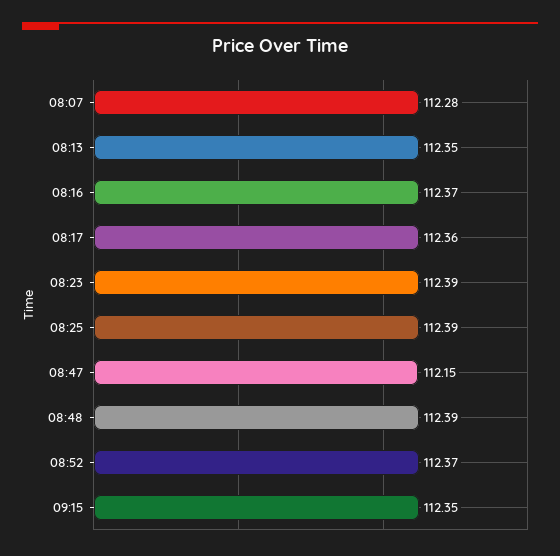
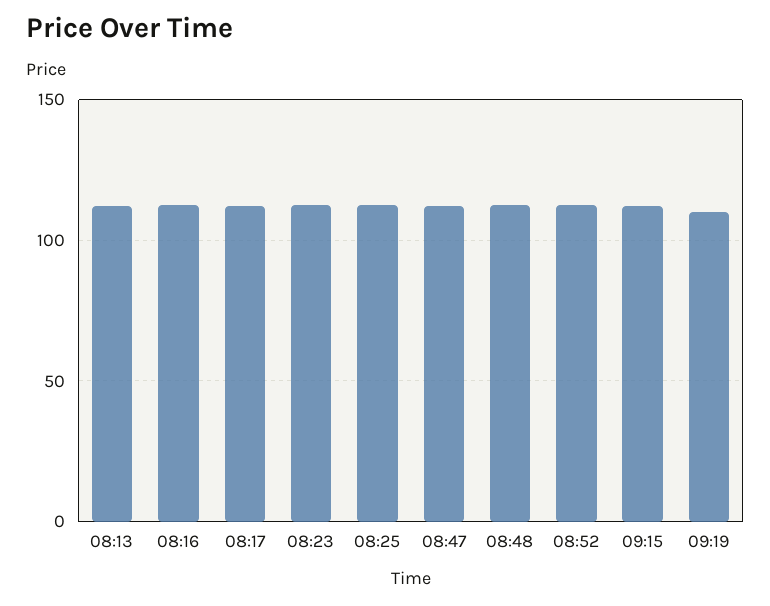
08:07: 112.28 -> none
09:19: none -> 110

